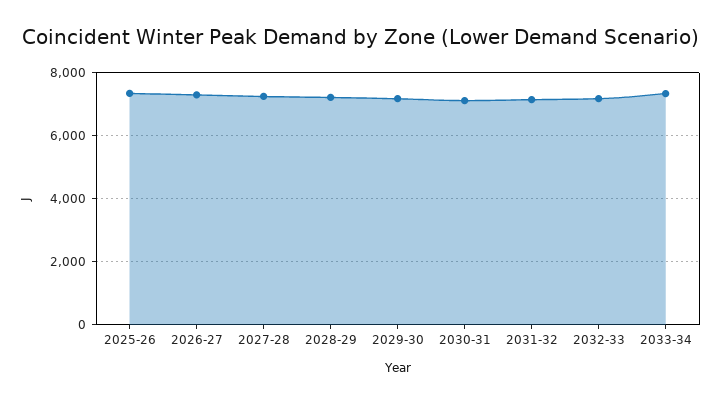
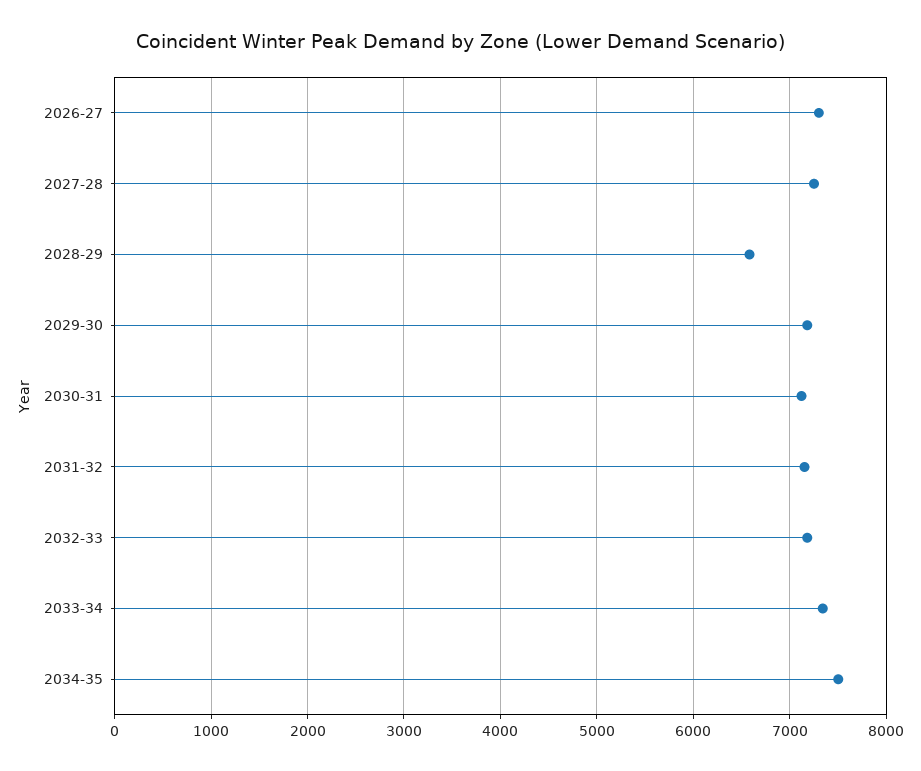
2025-26: 7400 -> none
2028-29: 7200 -> 6600
2034-35: none -> 7500

